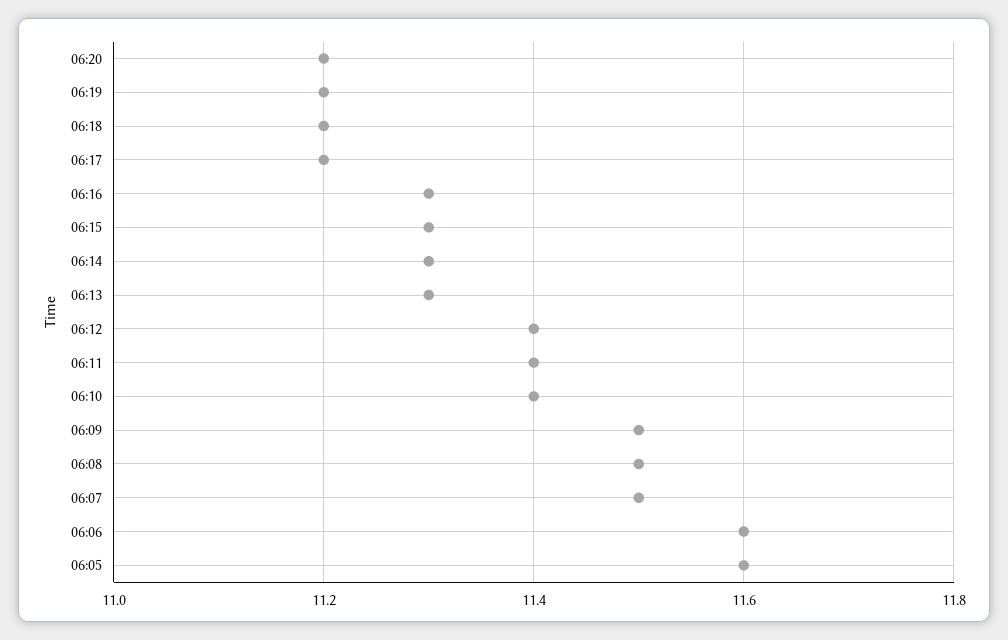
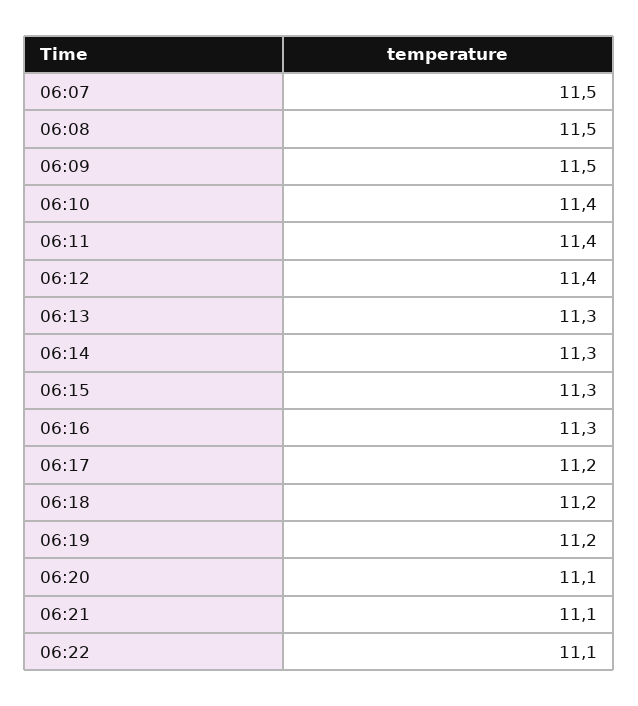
06:20: 11.2 -> 11.1
06:06: 11.6 -> none
06:05: 11.6 -> none
06:21: none -> 11.1
06:22: none -> 11.1

